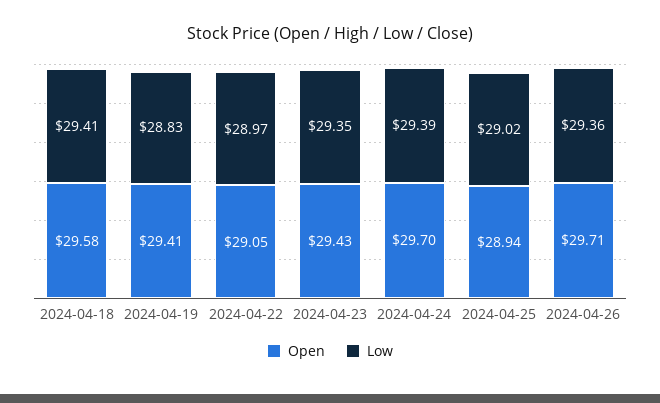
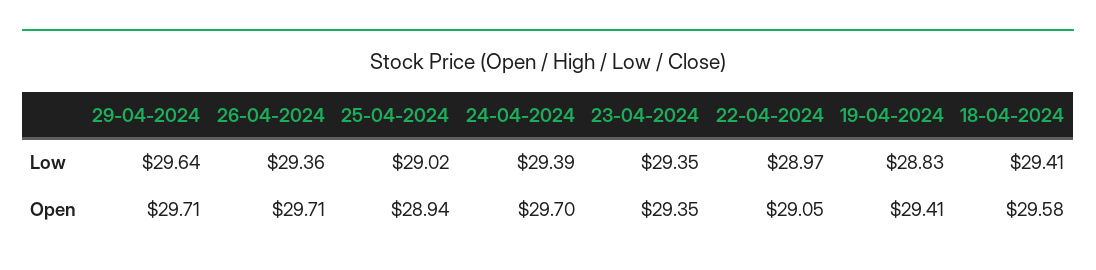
Open, 2024-04-23: 29.43 -> 29.35
Low, 29-04-2024: none -> 29.64
Open, 29-04-2024: none -> 29.71

